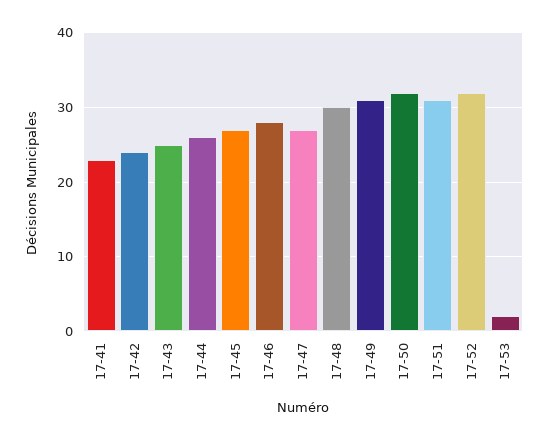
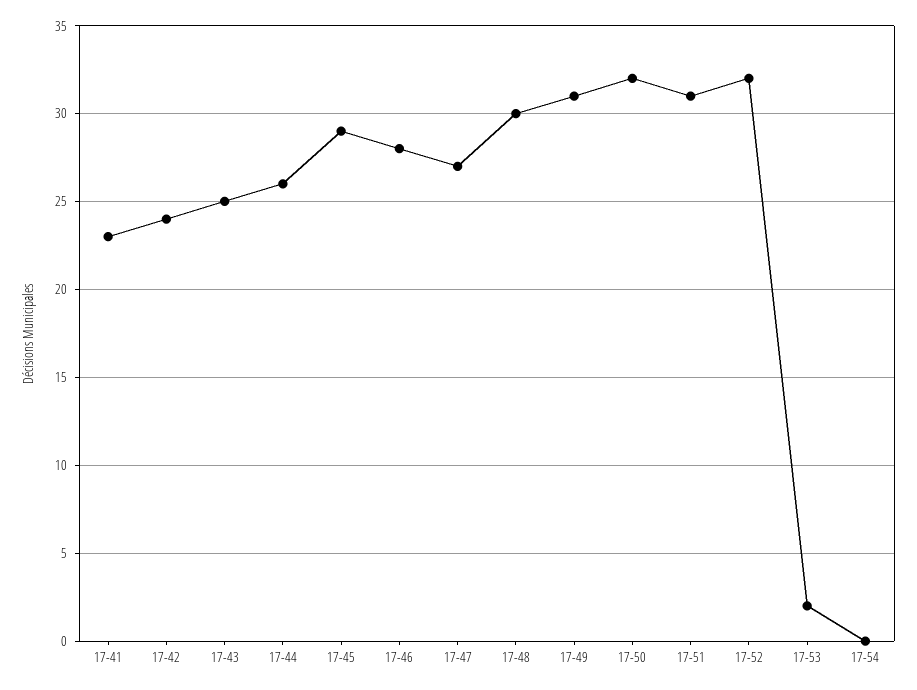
17-45: 27 -> 29
17-54: none -> 0

